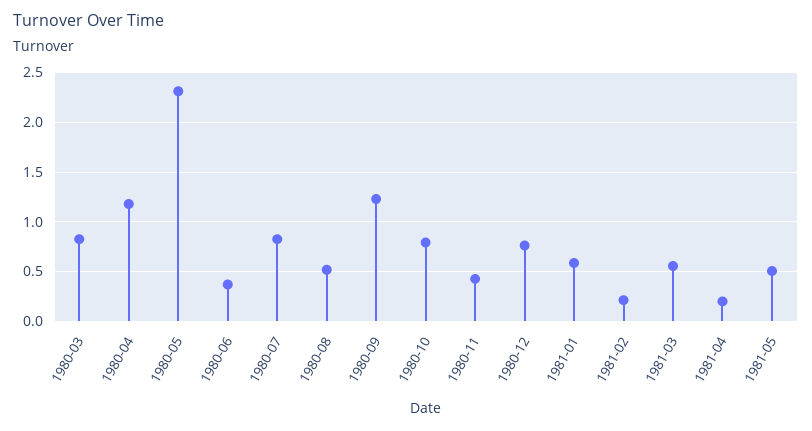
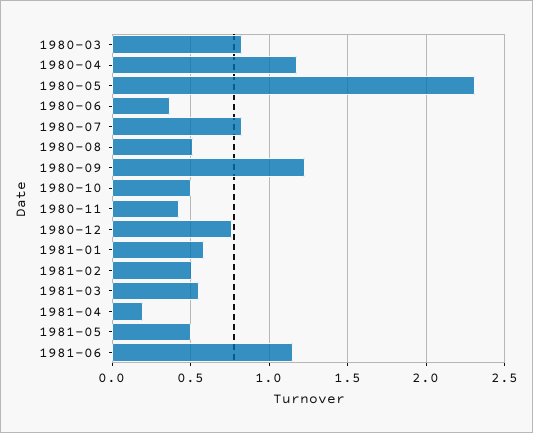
1980-10: 0.8 -> 0.5
1981-02: 0.2 -> 0.5
1981-06: none -> 1.15

